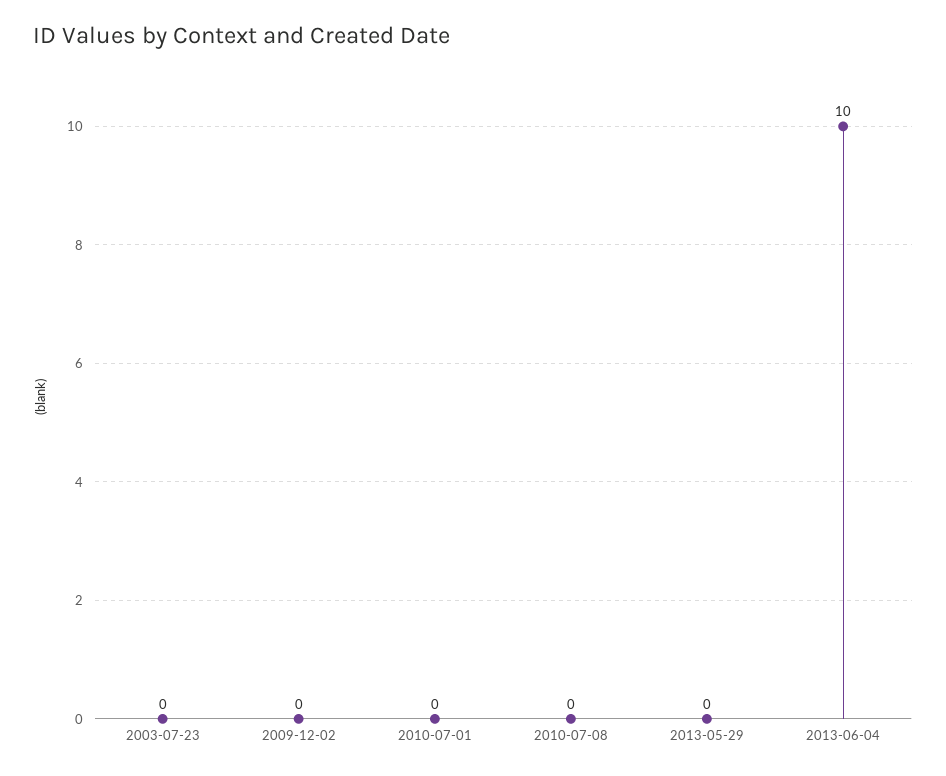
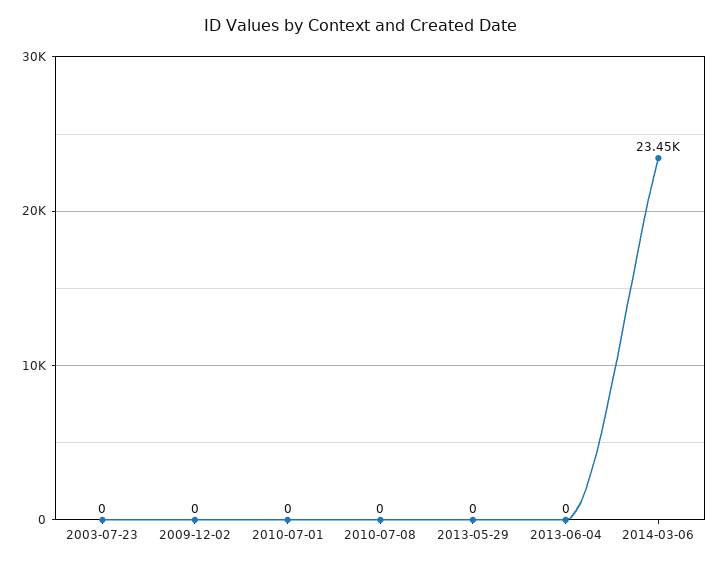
2013-06-04: 10 -> 0
2014-03-06: none -> 23450

